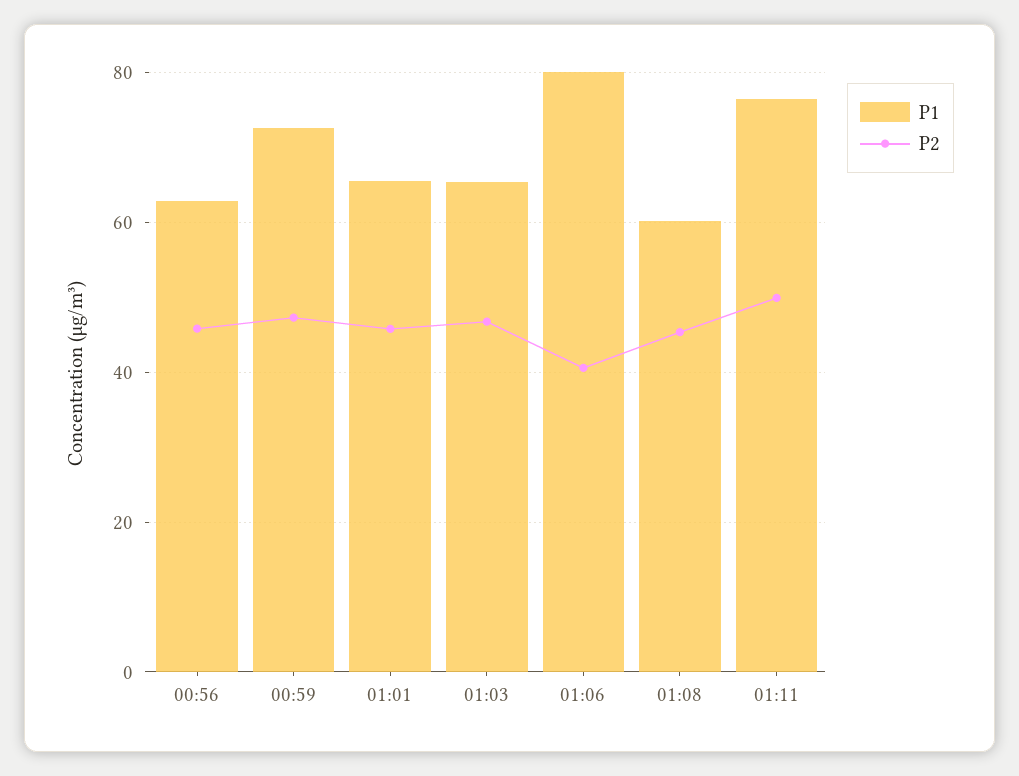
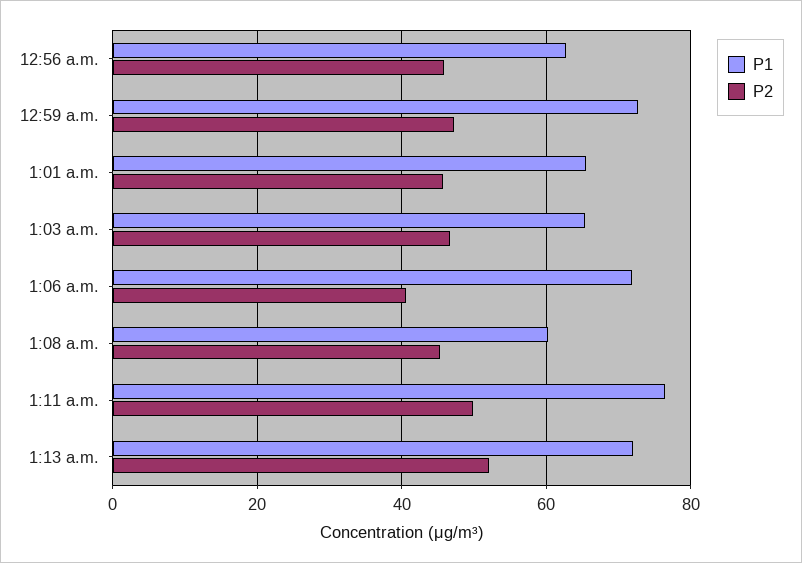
P1, 01:06: 80 -> 72
P1, 1:13 a.m.: none -> 72
P2, 1:13 a.m.: none -> 52

